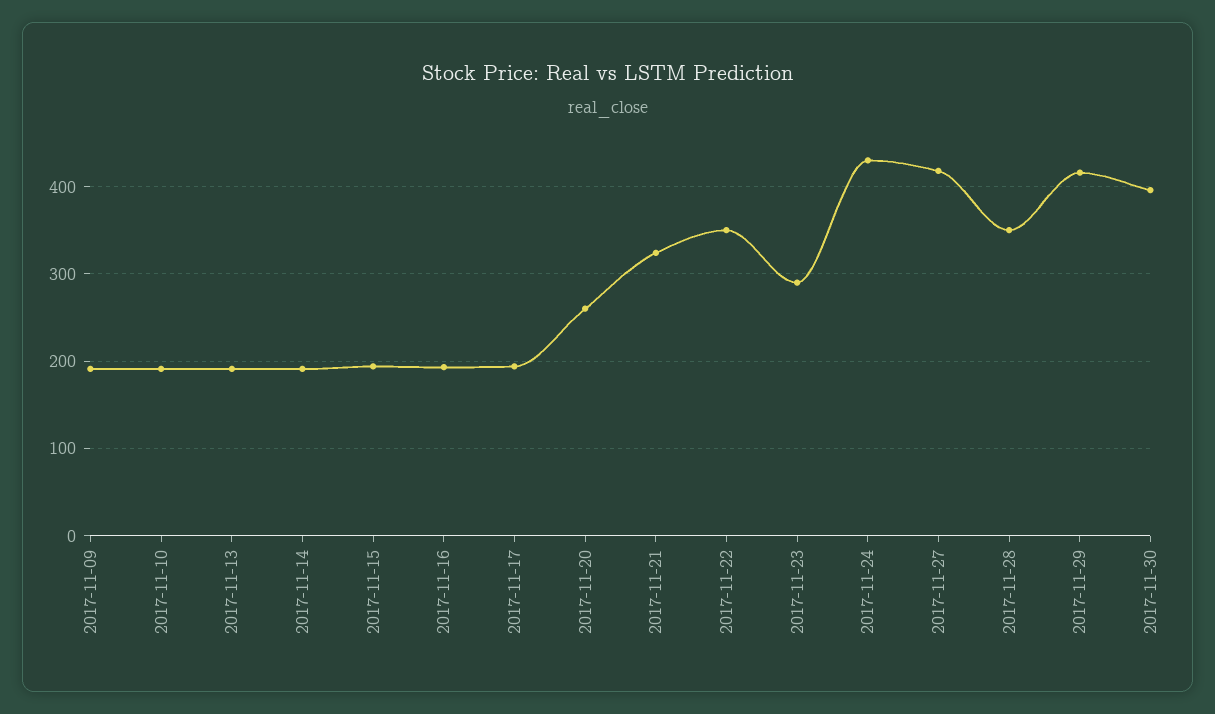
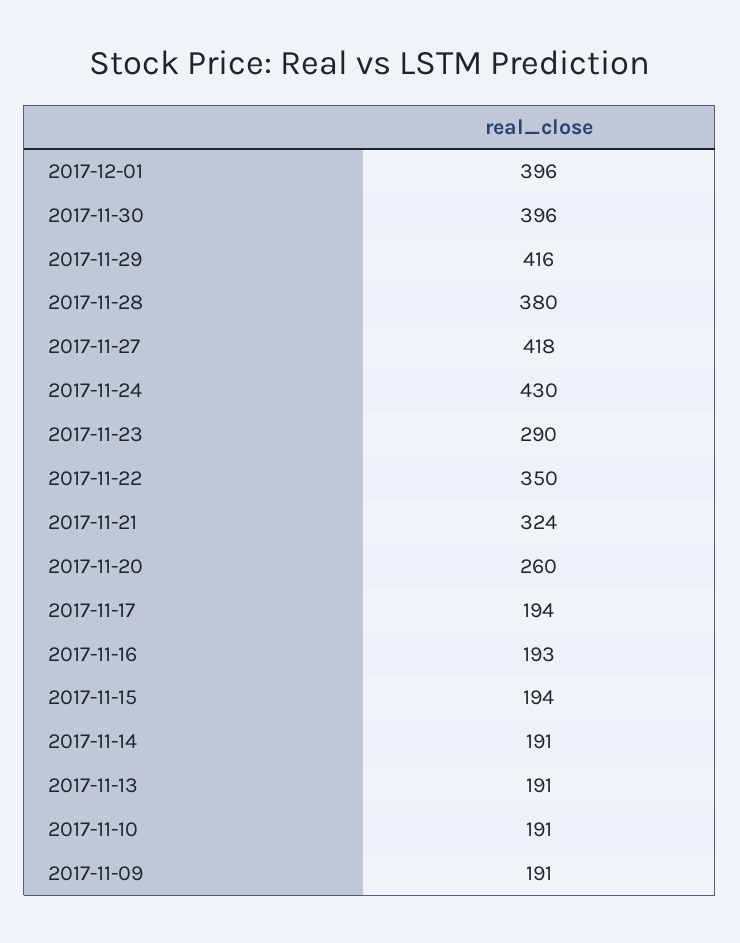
2017-11-28: 350 -> 380
2017-12-01: none -> 396

